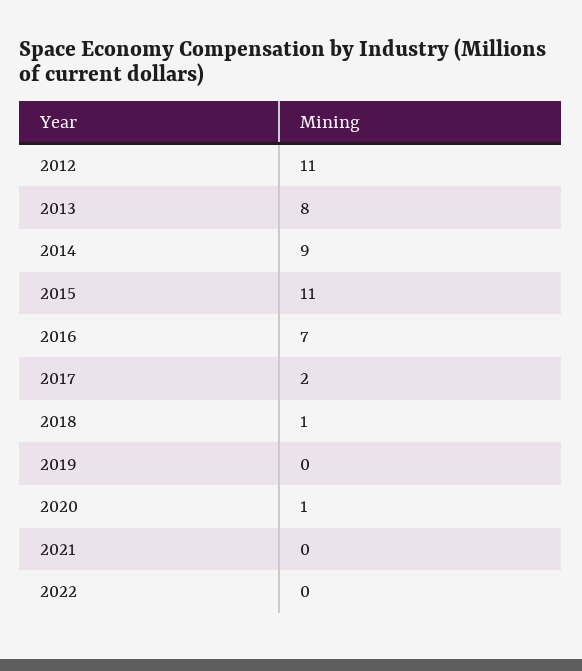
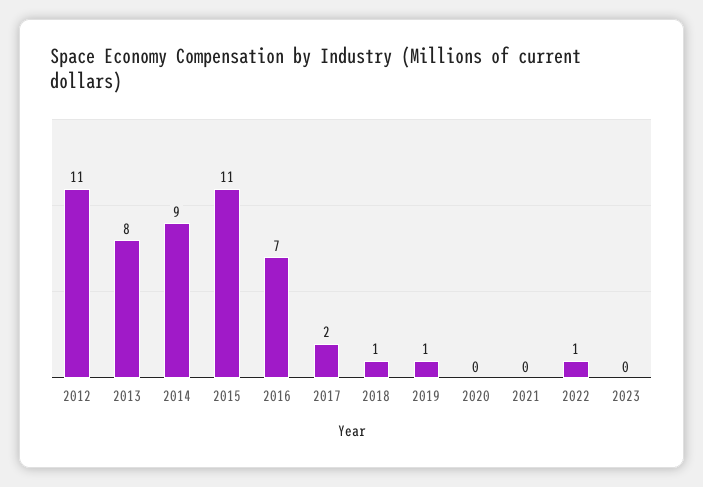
2019: 0 -> 1
2020: 1 -> 0
2022: 0 -> 1
2023: none -> 0

